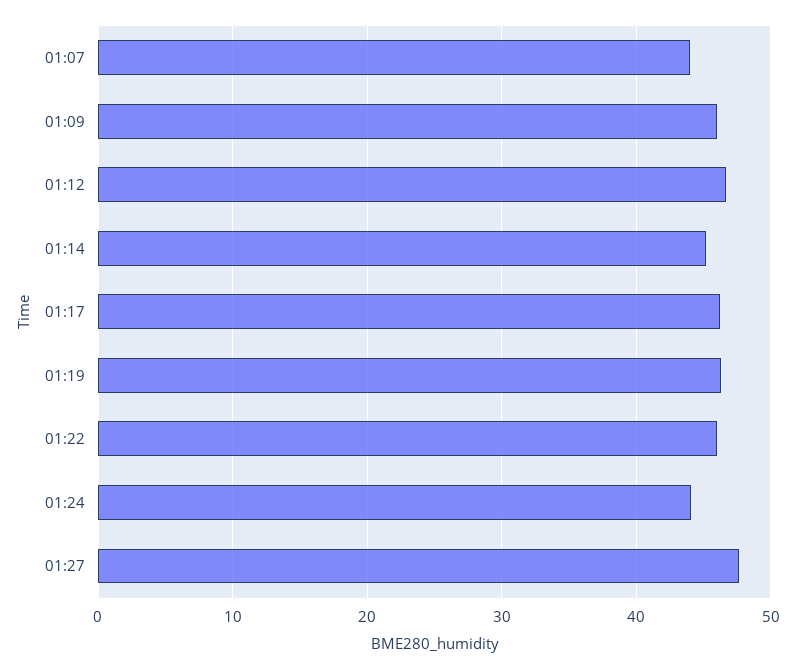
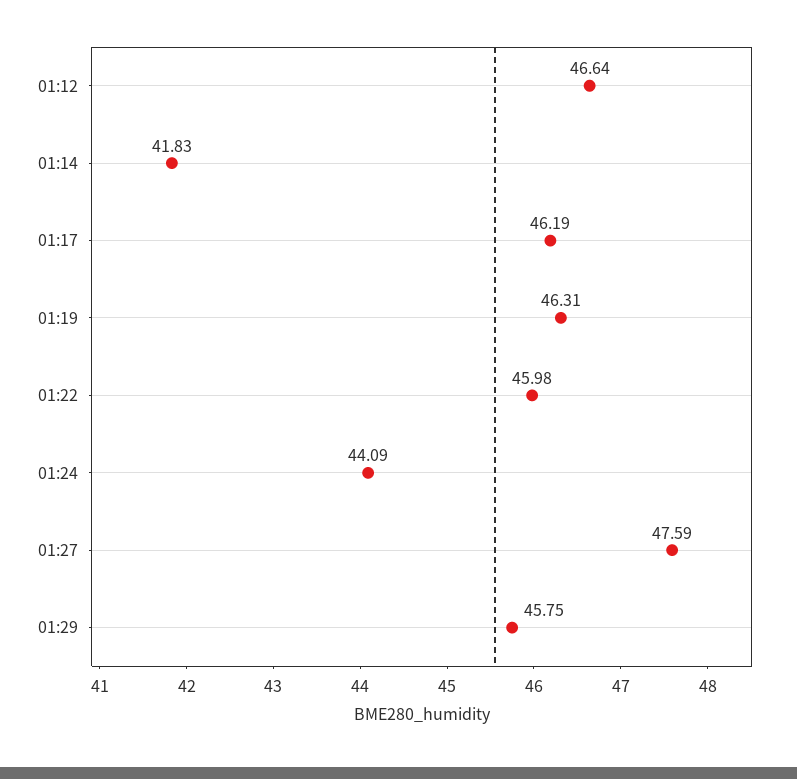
01:07: 44 -> none
01:09: 46 -> none
01:14: 45 -> 41.83
01:29: none -> 45.75

